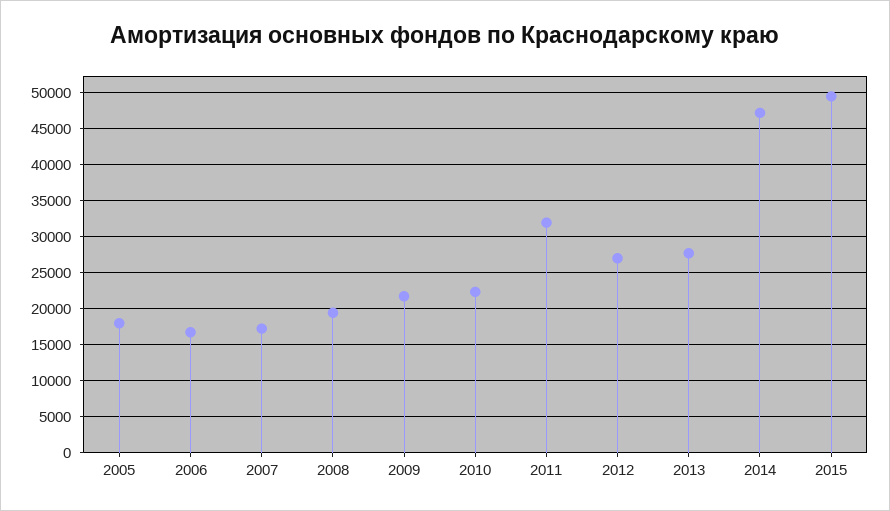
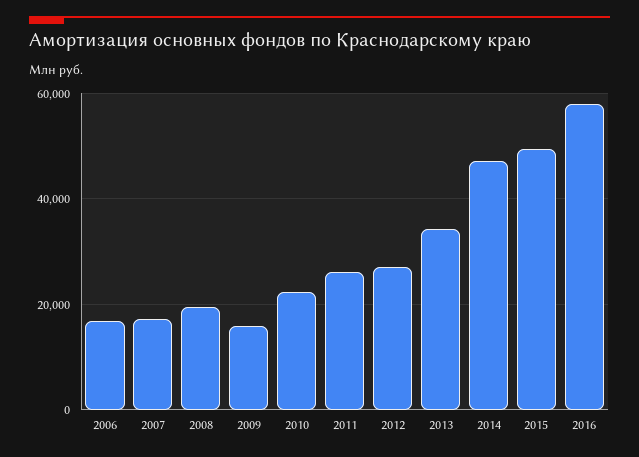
2005: 18000 -> none
2009: 22000 -> 16000
2011: 32000 -> 26000
2013: 28000 -> 34000
2016: none -> 58000

